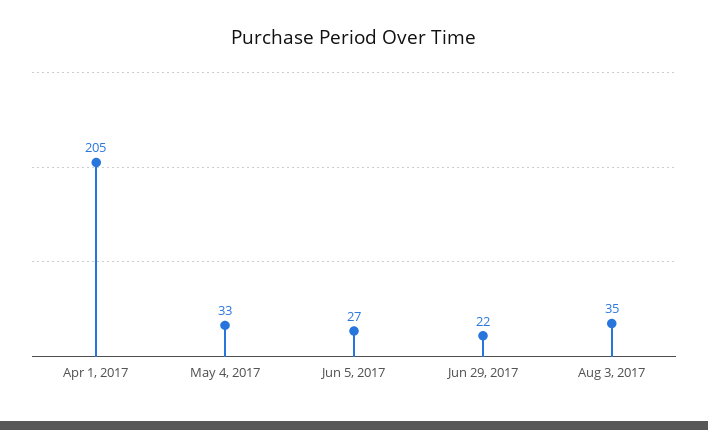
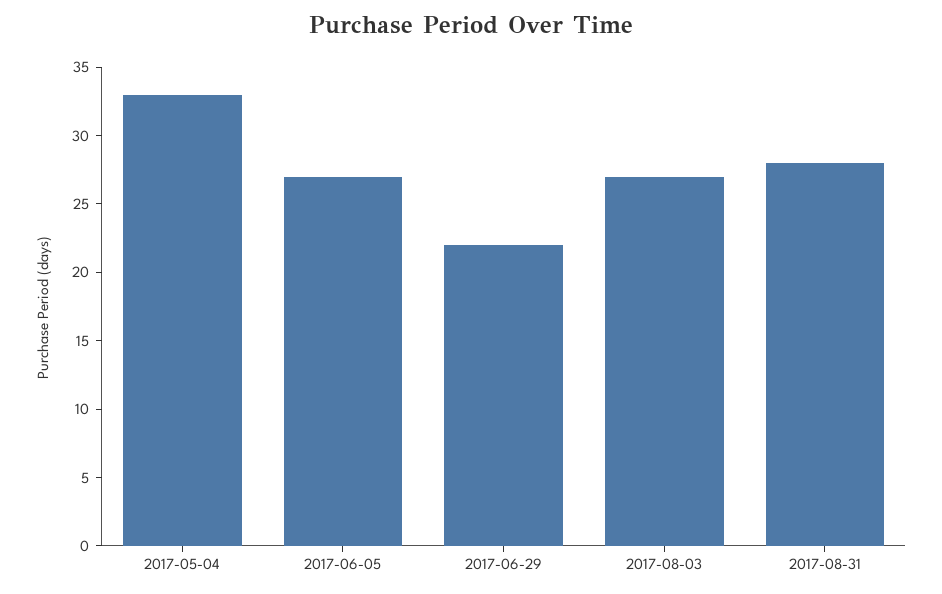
Apr 1, 2017: 205 -> none
Aug 3, 2017: 35 -> 27
2017-08-31: none -> 28

